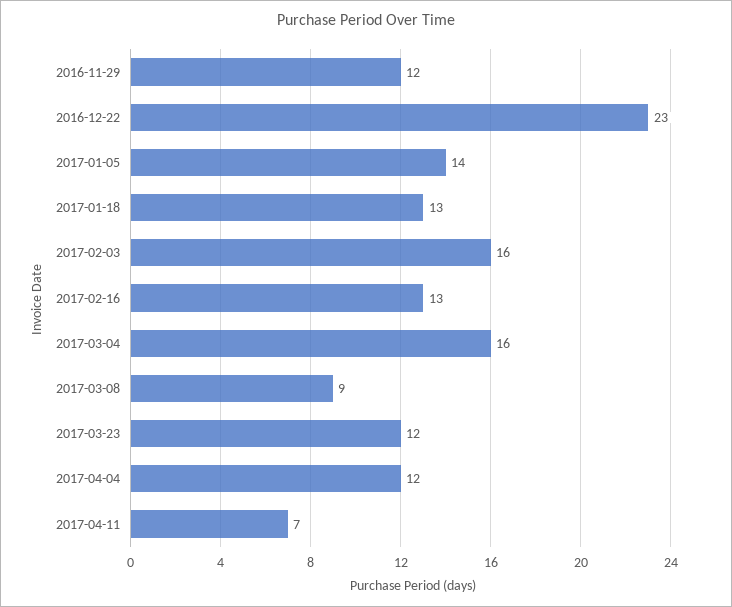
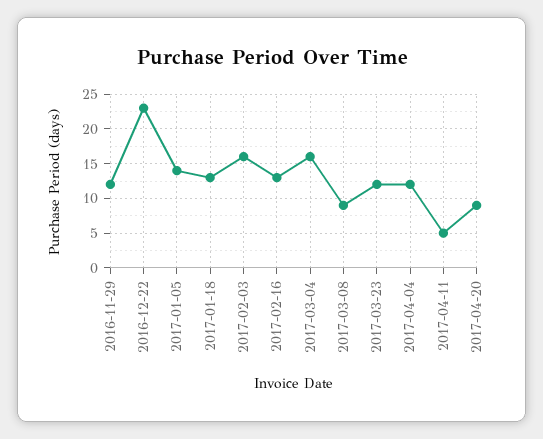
2017-04-11: 7 -> 5
2017-04-20: none -> 9

